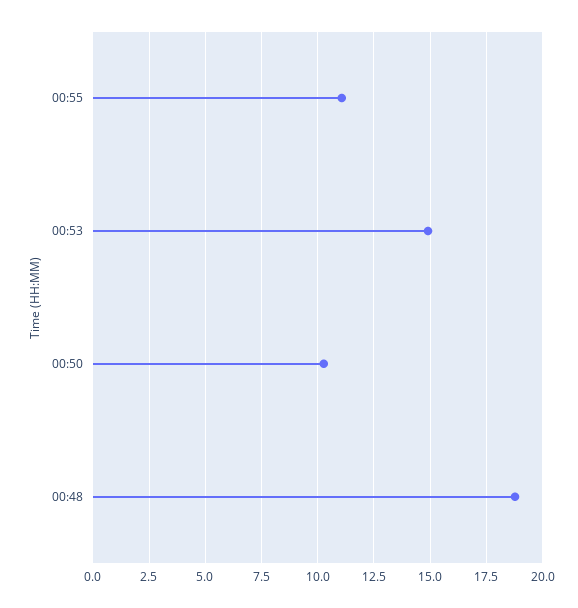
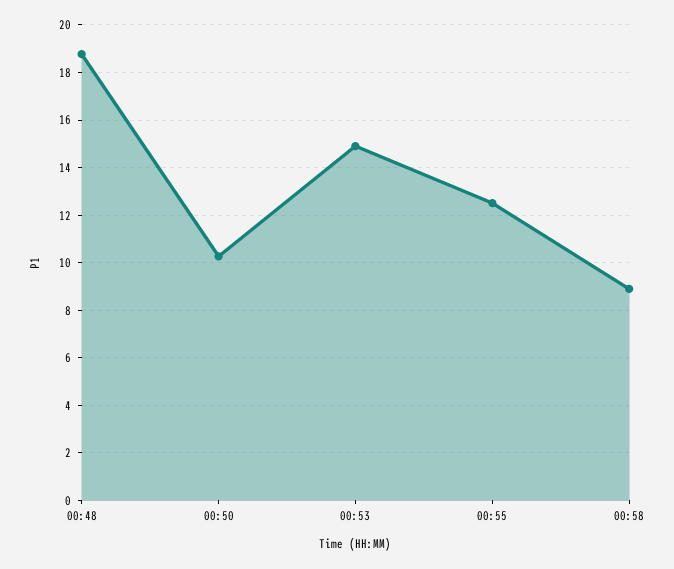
00:55: 11 -> 12.5
00:58: none -> 9

